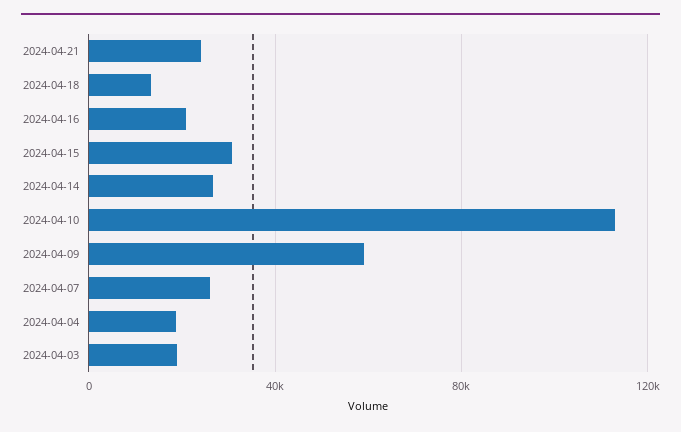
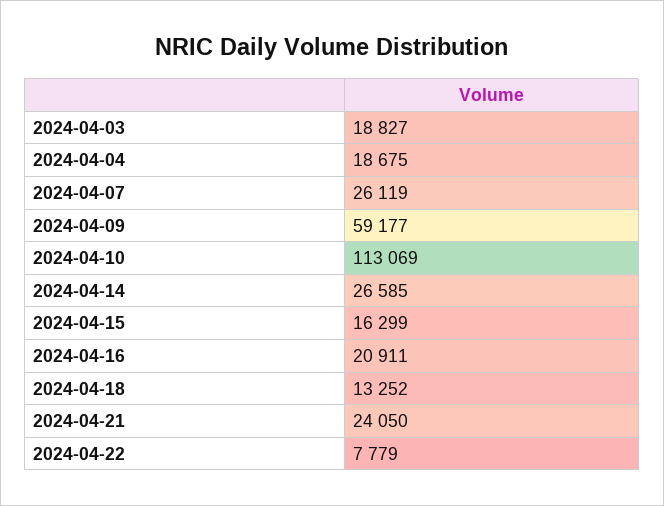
2024-04-15: 30000 -> 16299
2024-04-22: none -> 7779

